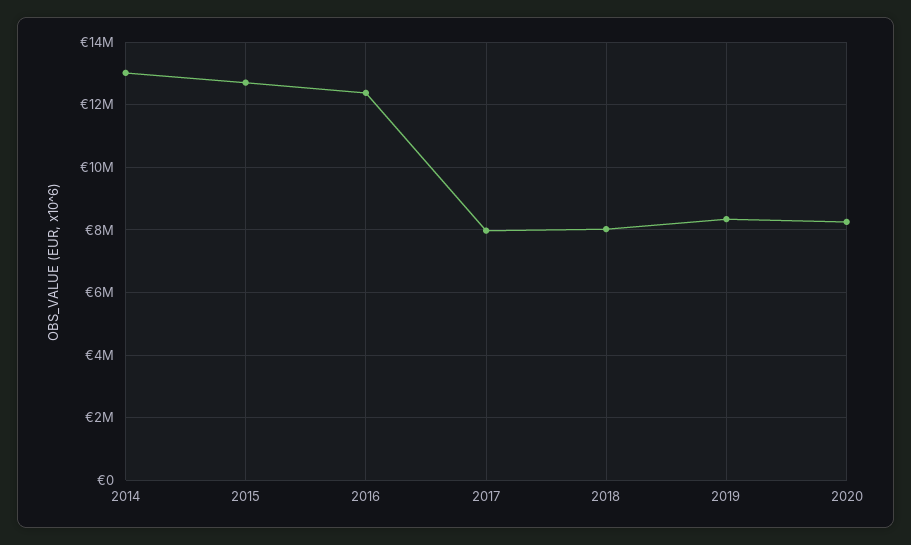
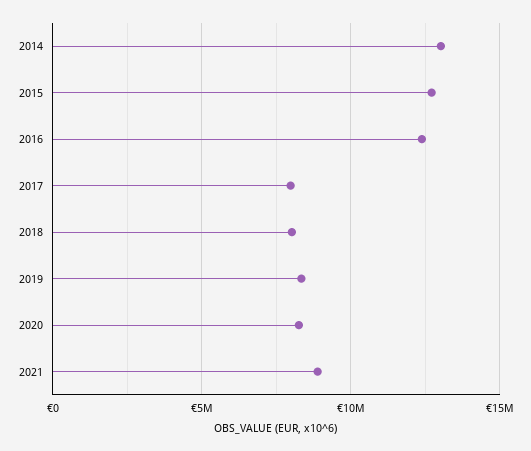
2021: none -> 9000000

